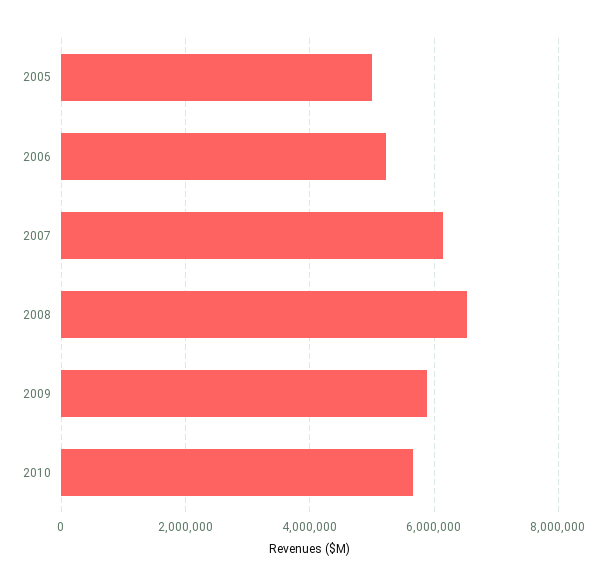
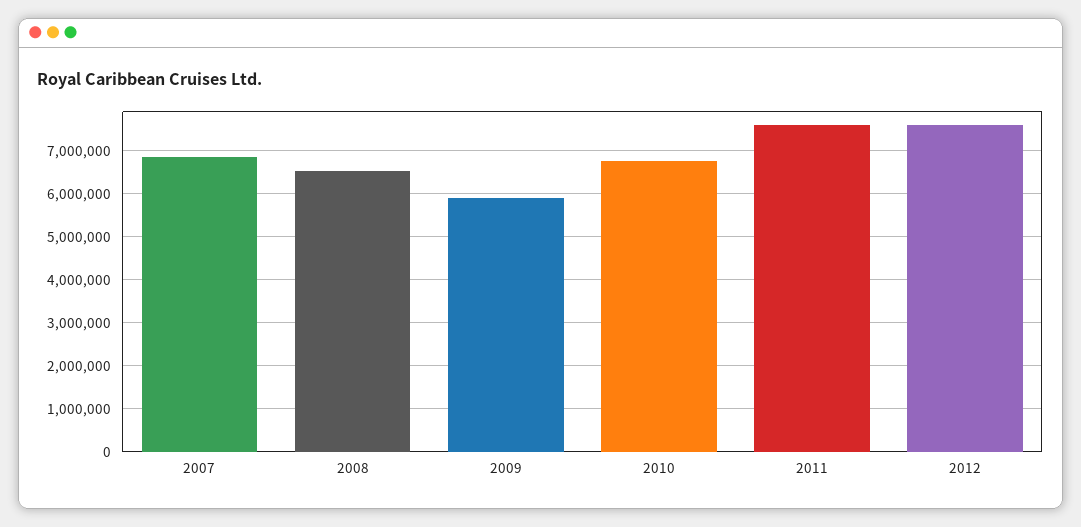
2005: 5000000 -> none
2006: 5200000 -> none
2007: 6200000 -> 6800000
2010: 5600000 -> 6800000
2011: none -> 7600000
2012: none -> 7600000

